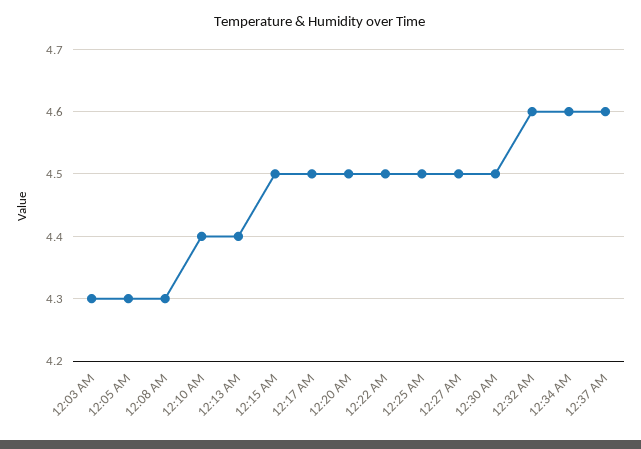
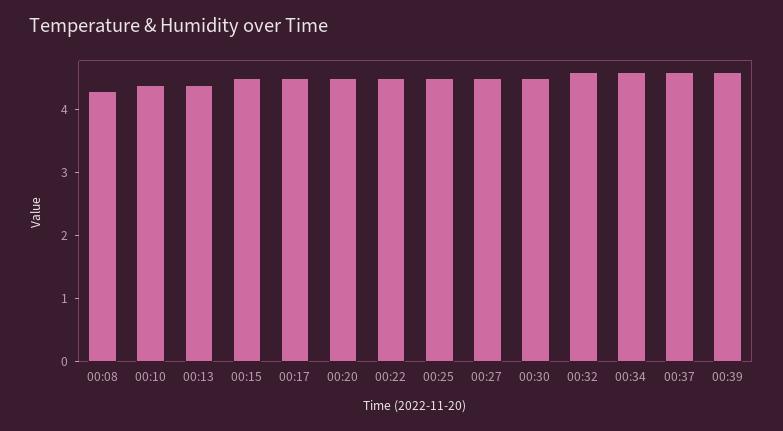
12:03 AM: 4.3 -> none
12:05 AM: 4.3 -> none
00:39: none -> 4.5

